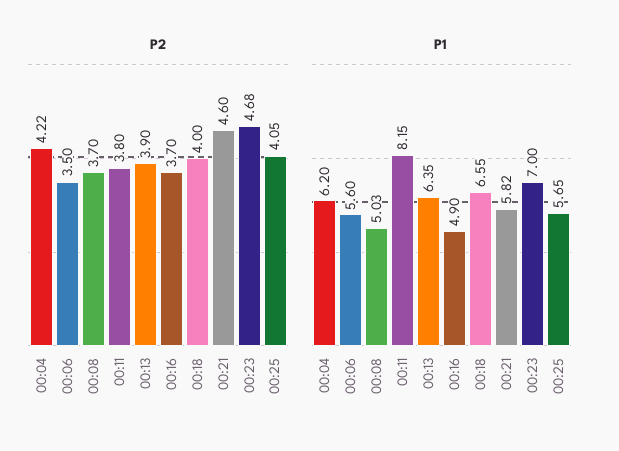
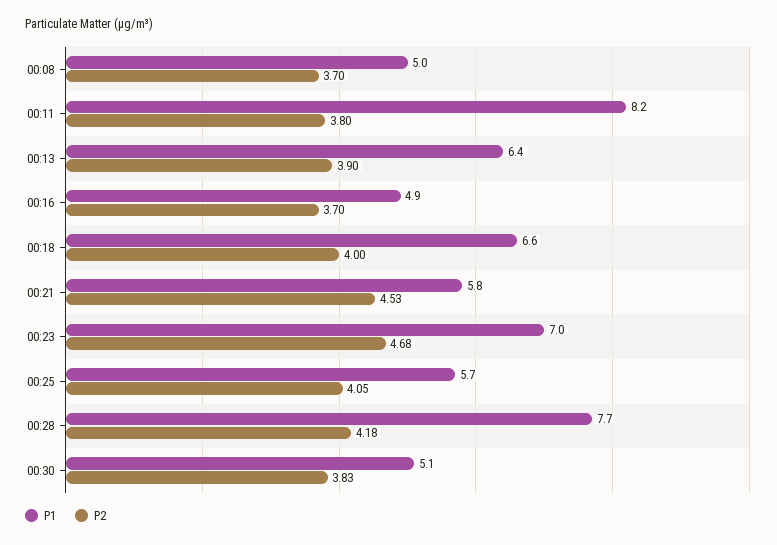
P2, 00:04: 4.22 -> none
P2, 00:06: 3.5 -> none
P2, 00:21: 4.6 -> 4.53
P1, 00:04: 6.2 -> none
P1, 00:06: 5.6 -> none
P1, 00:28: none -> 7.7
P2, 00:28: none -> 4.18
P1, 00:30: none -> 5.1
P2, 00:30: none -> 3.83

